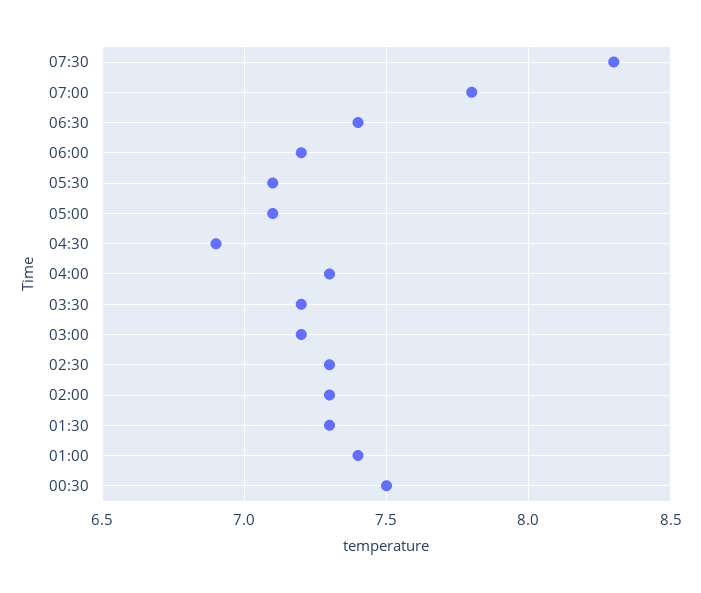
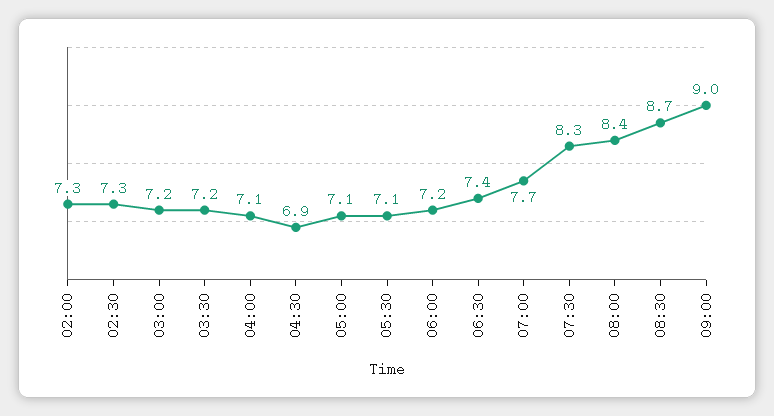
07:00: 7.8 -> 7.7
04:00: 7.3 -> 7.1
01:30: 7.3 -> none
01:00: 7.4 -> none
00:30: 7.5 -> none
08:00: none -> 8.4
08:30: none -> 8.7
09:00: none -> 9

